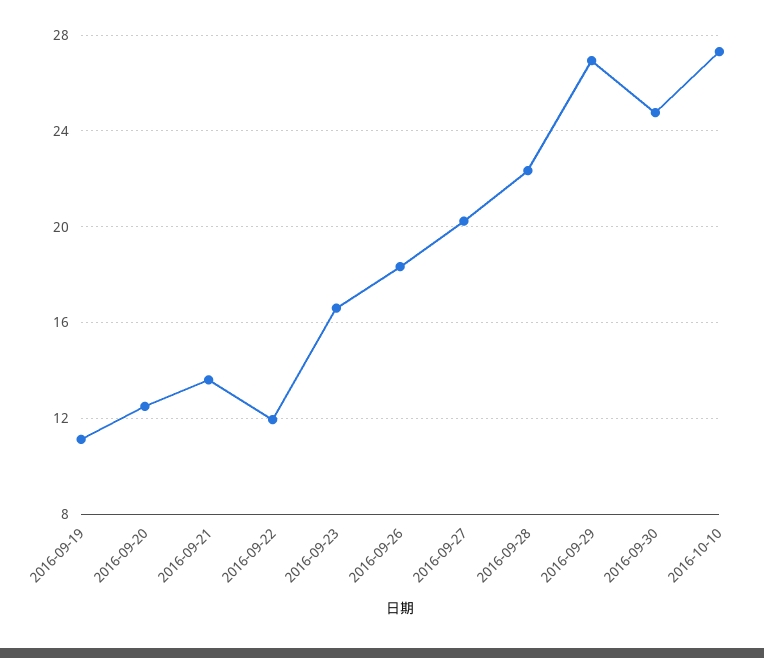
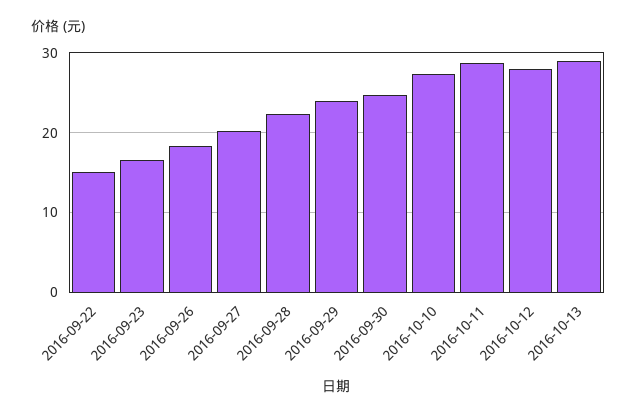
2016-09-19: 11 -> none
2016-09-20: 12.5 -> none
2016-09-21: 13.5 -> none
2016-09-22: 12 -> 15
2016-09-29: 27 -> 24
2016-10-11: none -> 29
2016-10-12: none -> 28
2016-10-13: none -> 29

